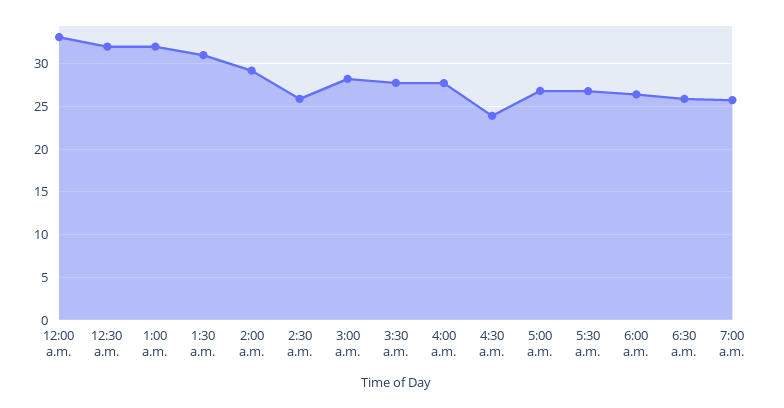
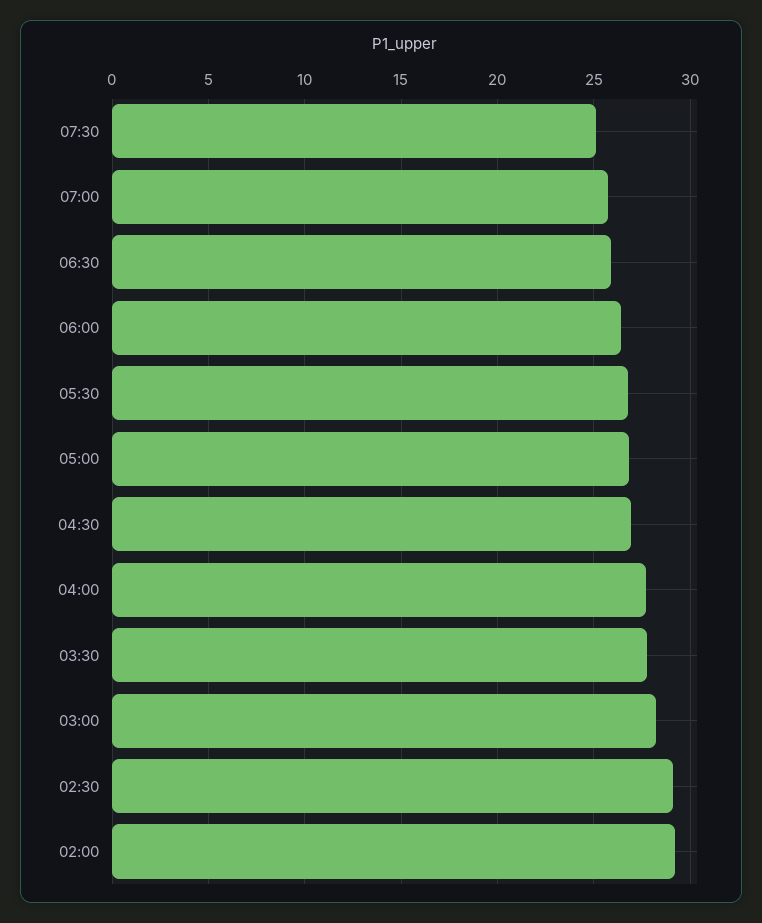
12:00 a.m.: 33 -> none
12:30 a.m.: 32 -> none
1:00 a.m.: 32 -> none
1:30 a.m.: 31 -> none
2:30 a.m.: 26 -> 29
4:30 a.m.: 24 -> 27
07:30: none -> 25

